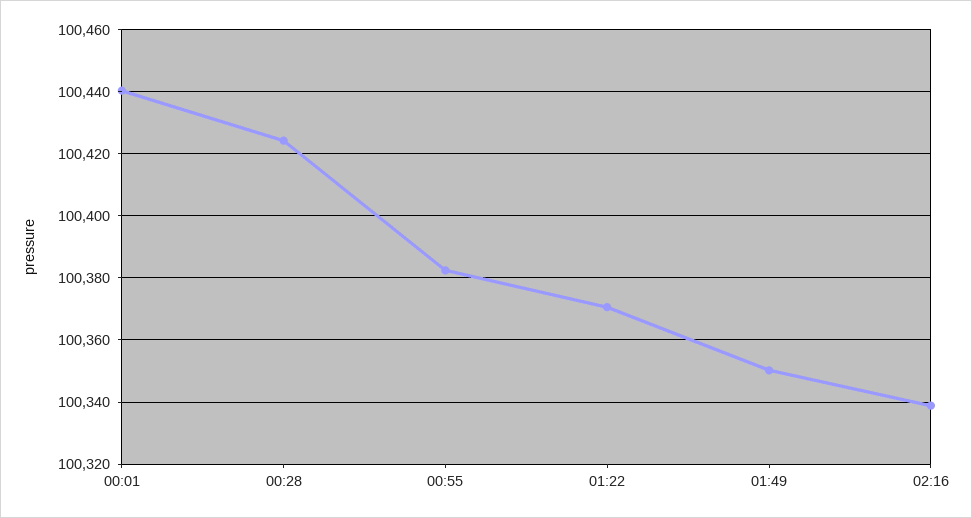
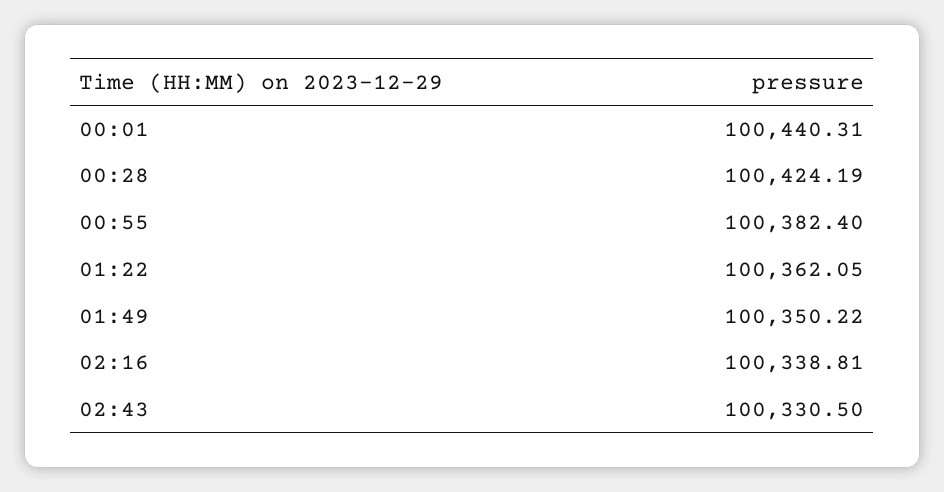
01:22: 100370 -> 100362.05
02:43: none -> 100330.5

